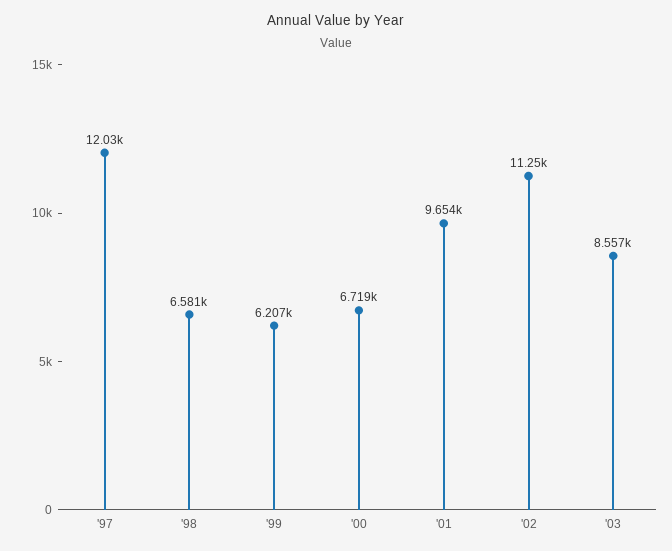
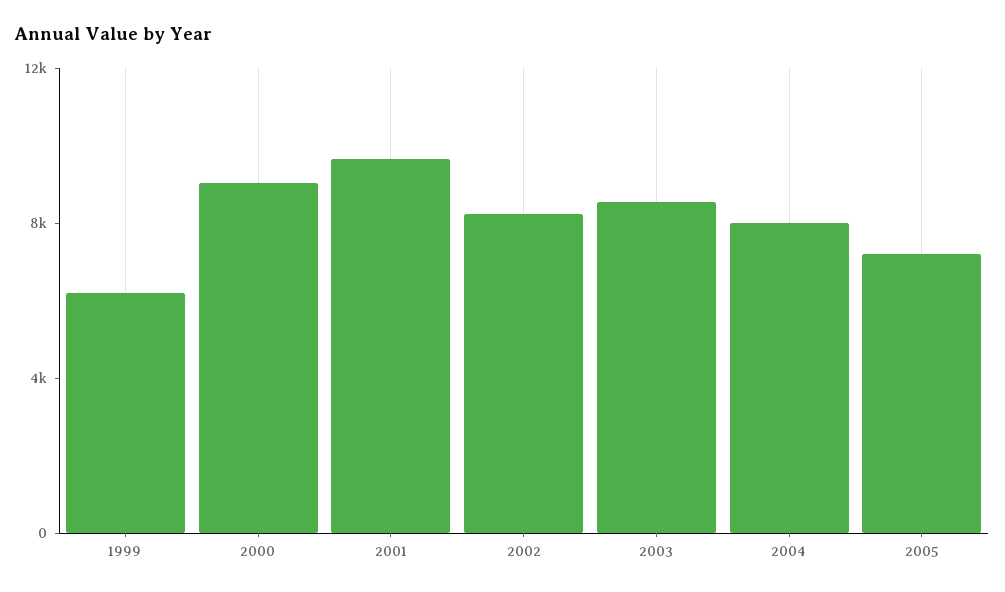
'97: 12030 -> none
'98: 6581 -> none
'00: 6719 -> 9000
'02: 11250 -> 8000
2004: none -> 8000
2005: none -> 7000

